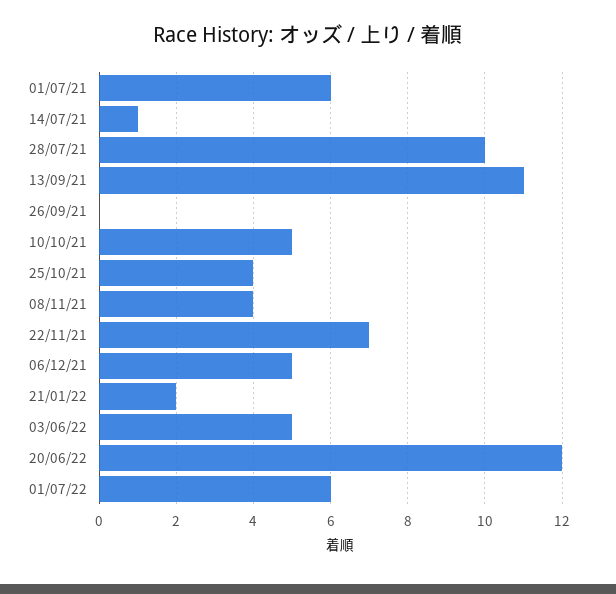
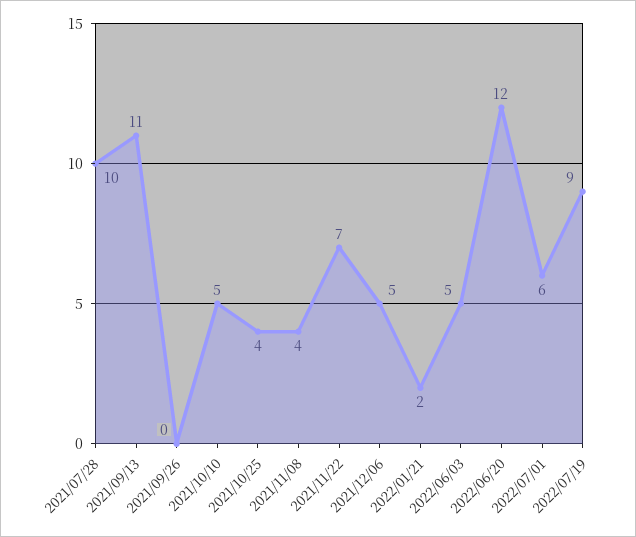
01/07/21: 6 -> none
14/07/21: 1 -> none
2022/07/19: none -> 9

